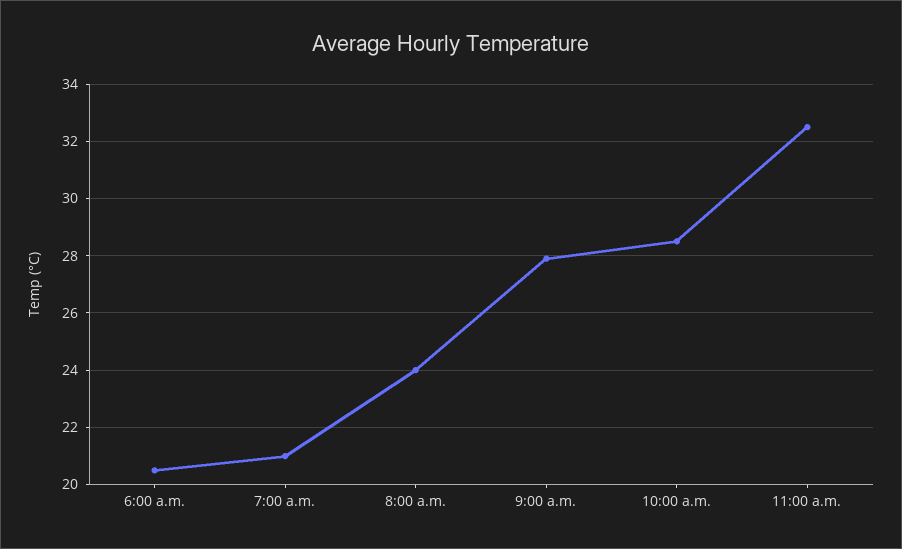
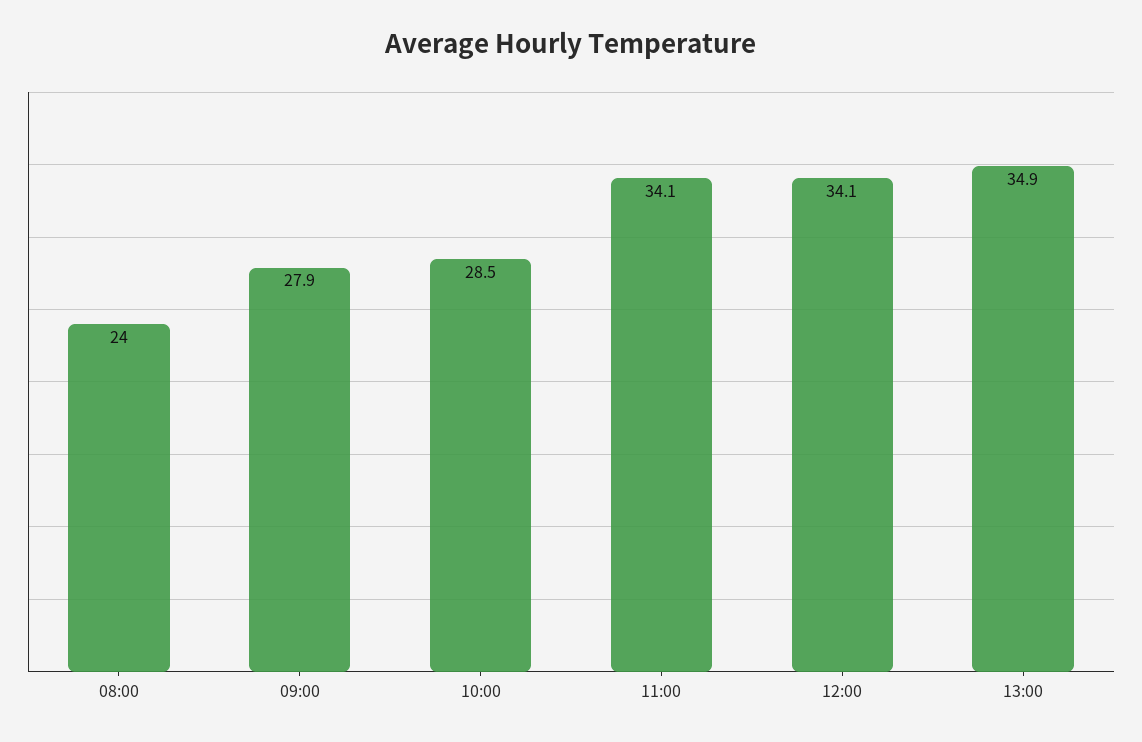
6:00 a.m.: 20.5 -> none
7:00 a.m.: 21 -> none
11:00 a.m.: 32.5 -> 34.1
12:00: none -> 34.1
13:00: none -> 34.9

